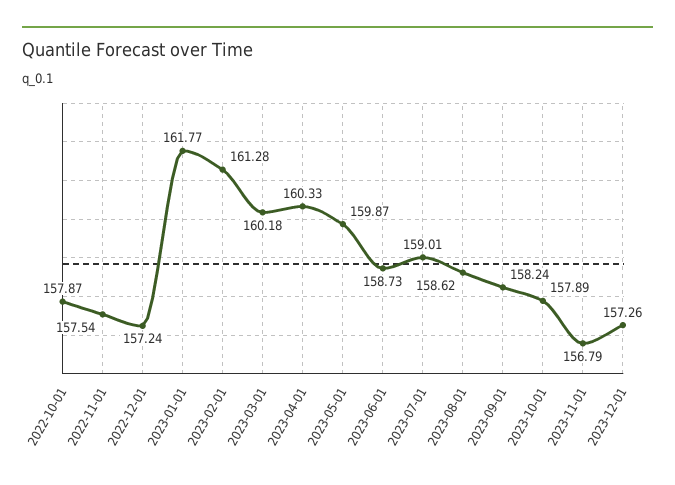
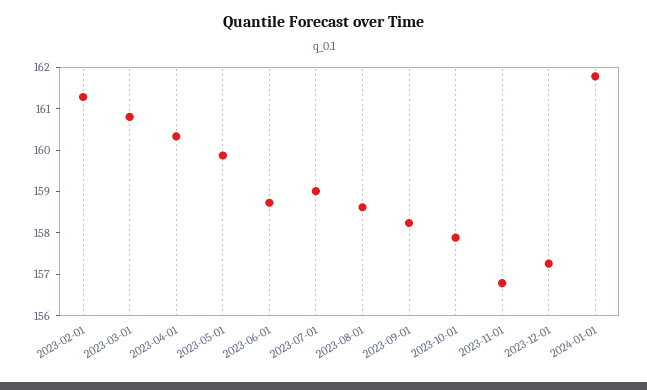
2022-10-01: 157.87 -> none
2022-11-01: 157.54 -> none
2022-12-01: 157.24 -> none
2023-01-01: 161.77 -> none
2023-03-01: 160.18 -> 160.8
2024-01-01: none -> 161.8

